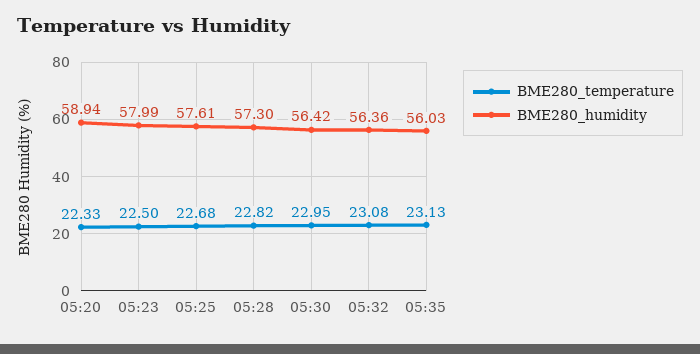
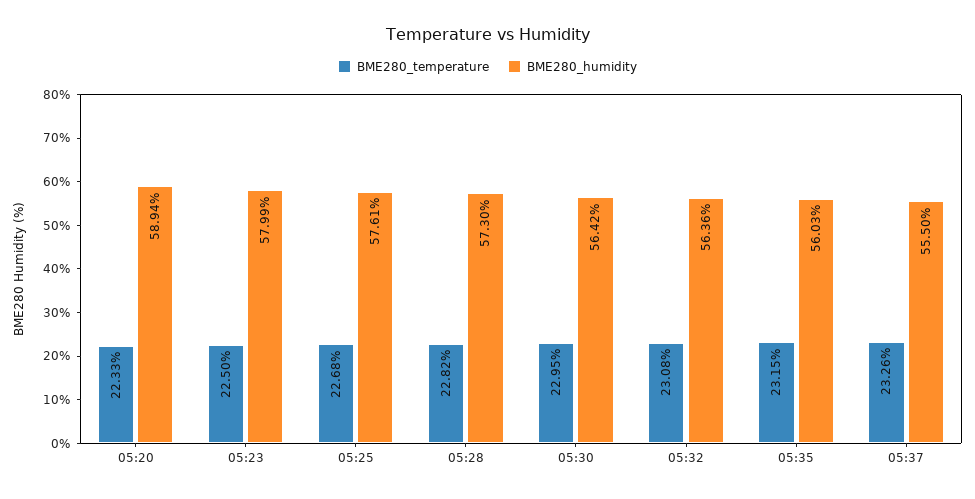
BME280_temperature, 05:35: 23.13 -> 23.15
BME280_temperature, 05:37: none -> 23.26
BME280_humidity, 05:37: none -> 55.5

